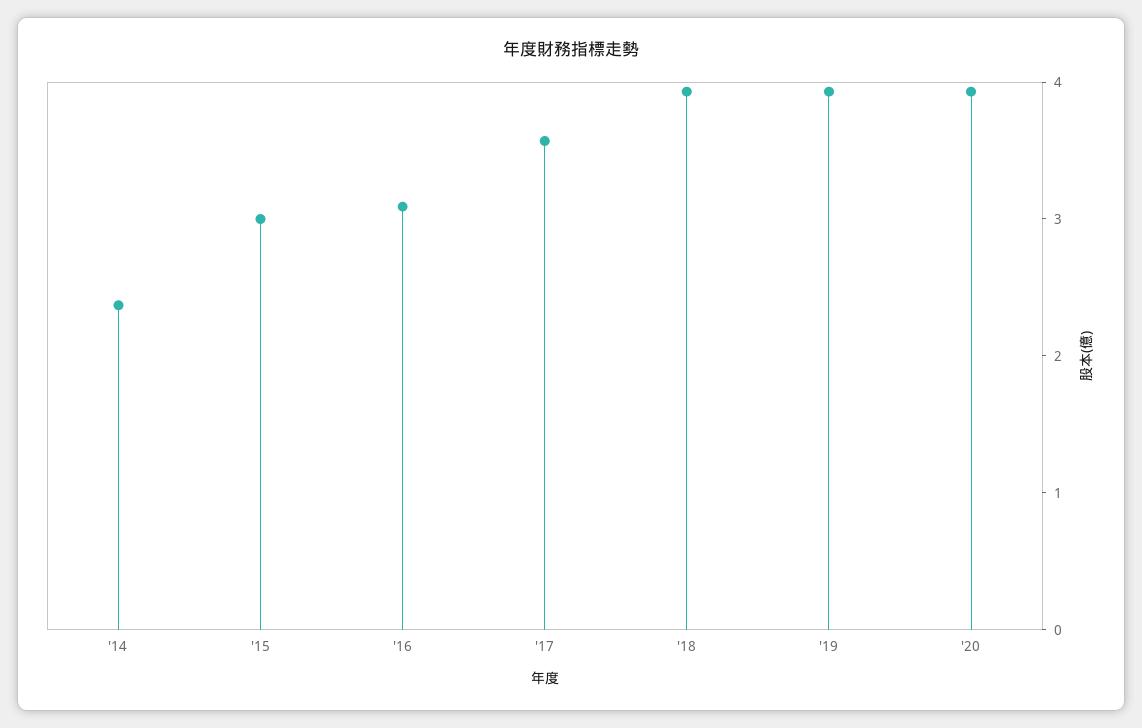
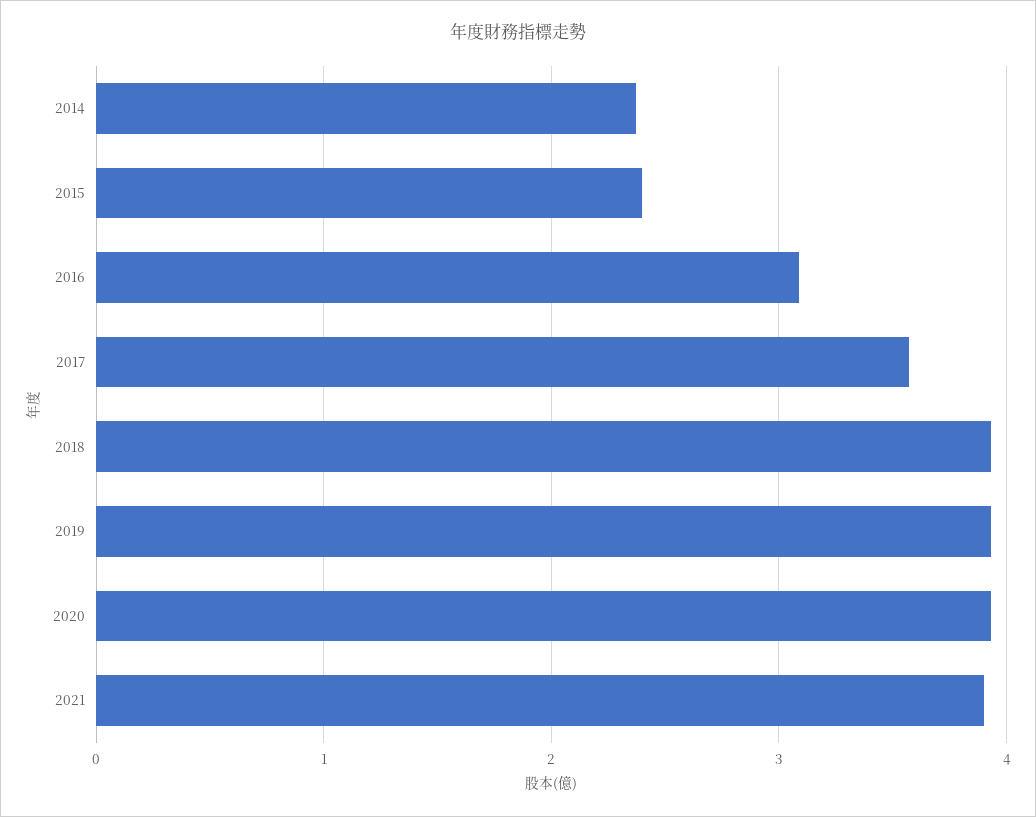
'15: 3 -> 2.4
2021: none -> 3.9

